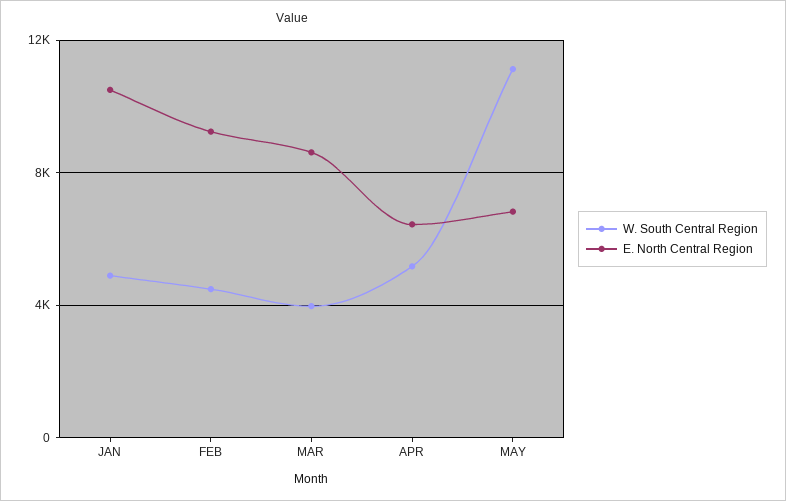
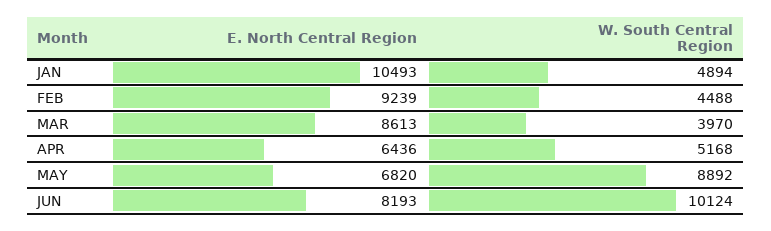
W. South Central Region, MAY: 11000 -> 8892
E. North Central Region, JUN: none -> 8193
W. South Central Region, JUN: none -> 10124

